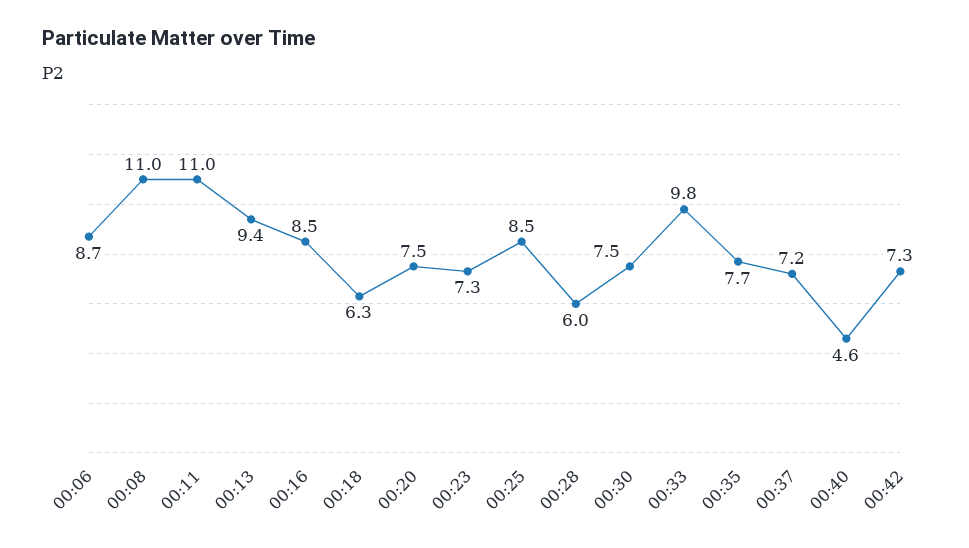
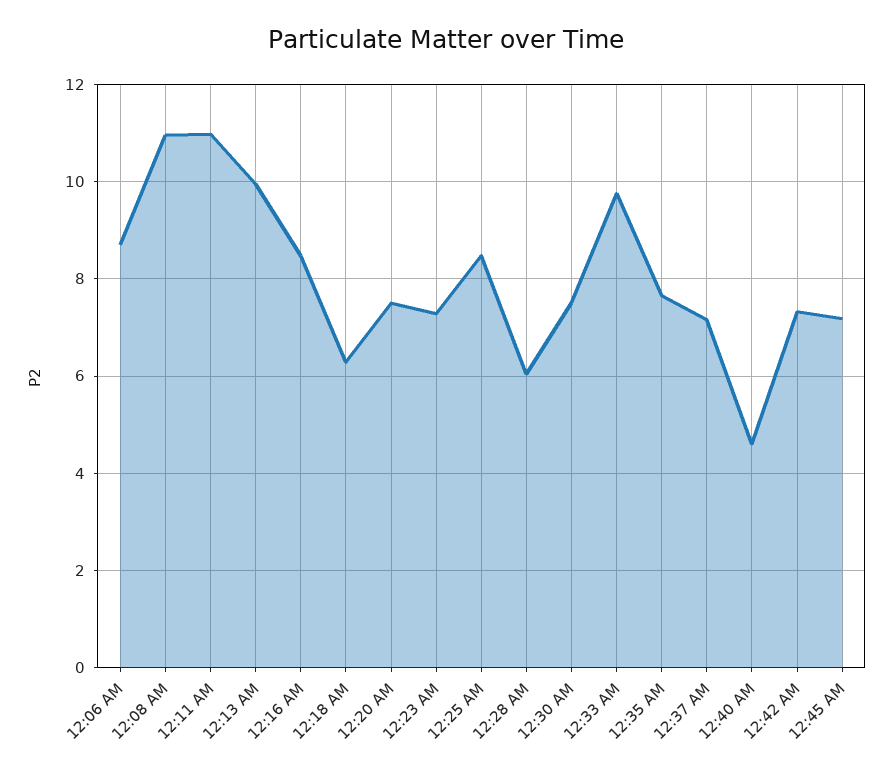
00:13: 9.4 -> 10
12:45 AM: none -> 7.2

